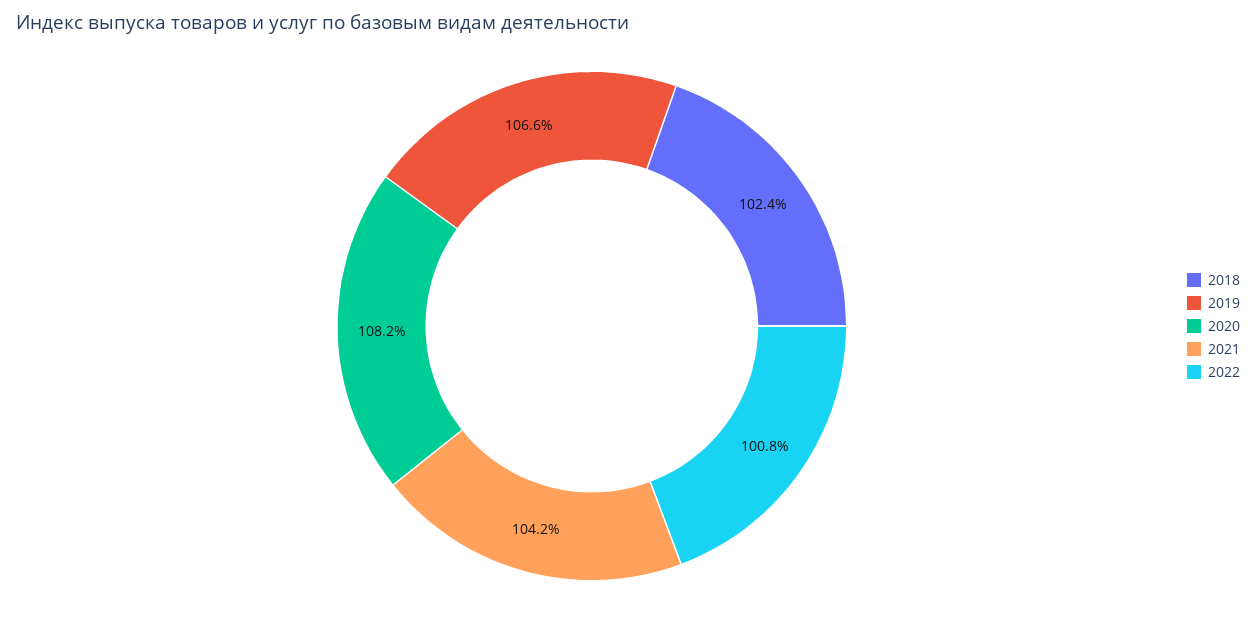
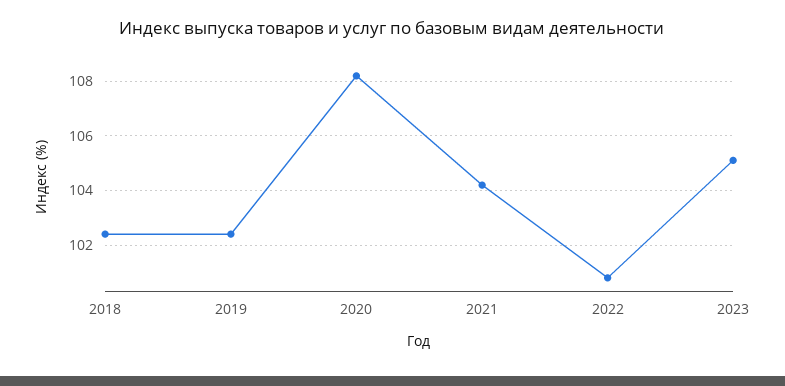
2019: 106.6 -> 102.5
2023: none -> 105

